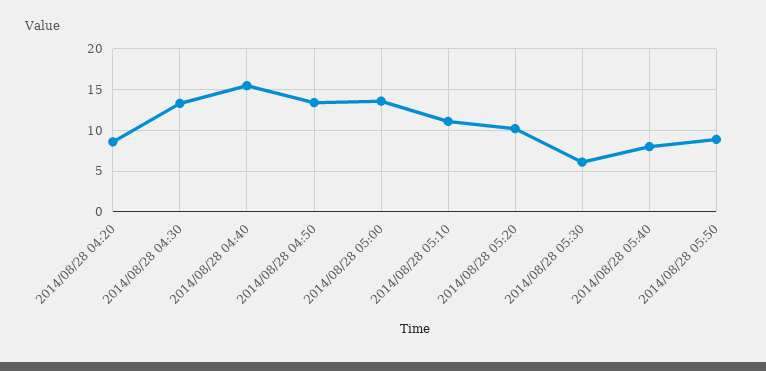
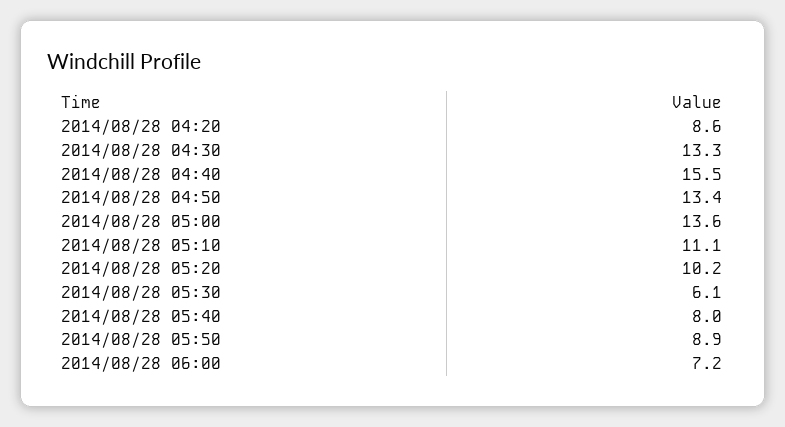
2014/08/28 06:00: none -> 7.2

